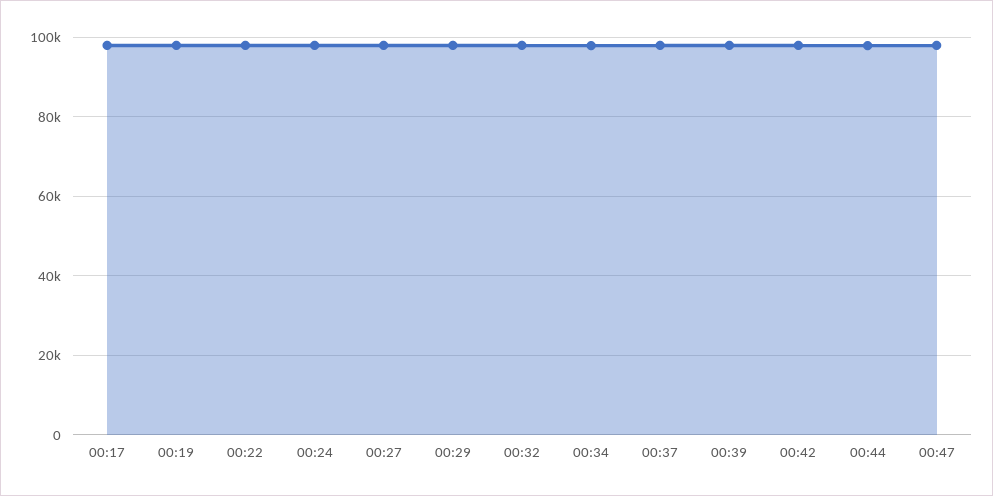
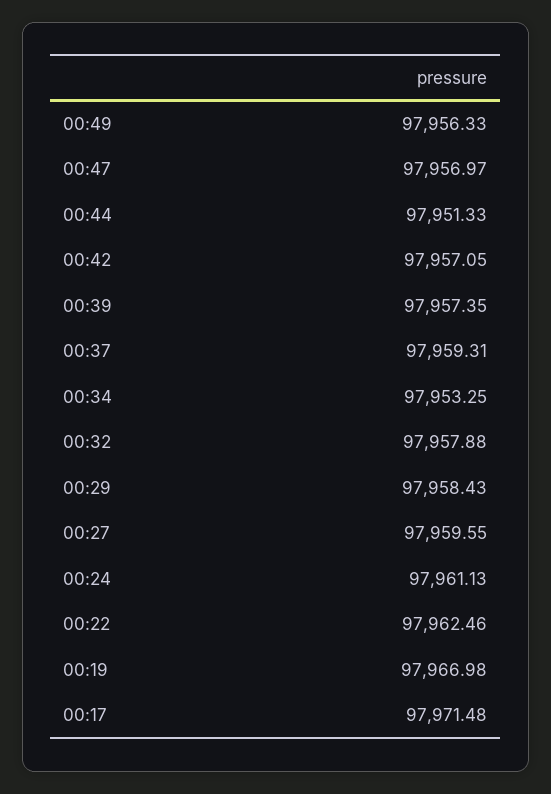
00:49: none -> 97956.33

